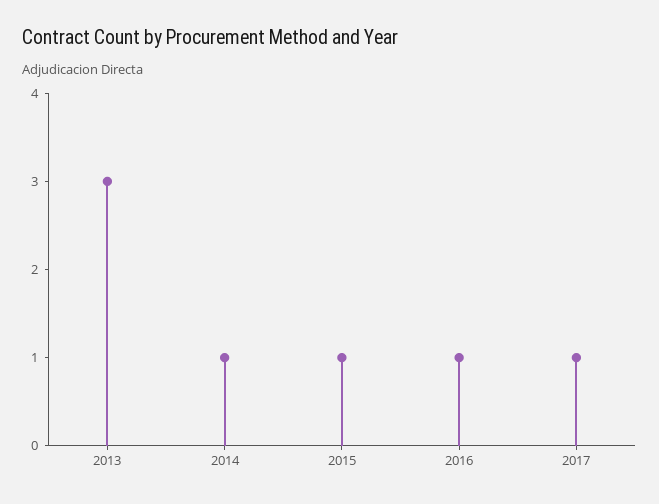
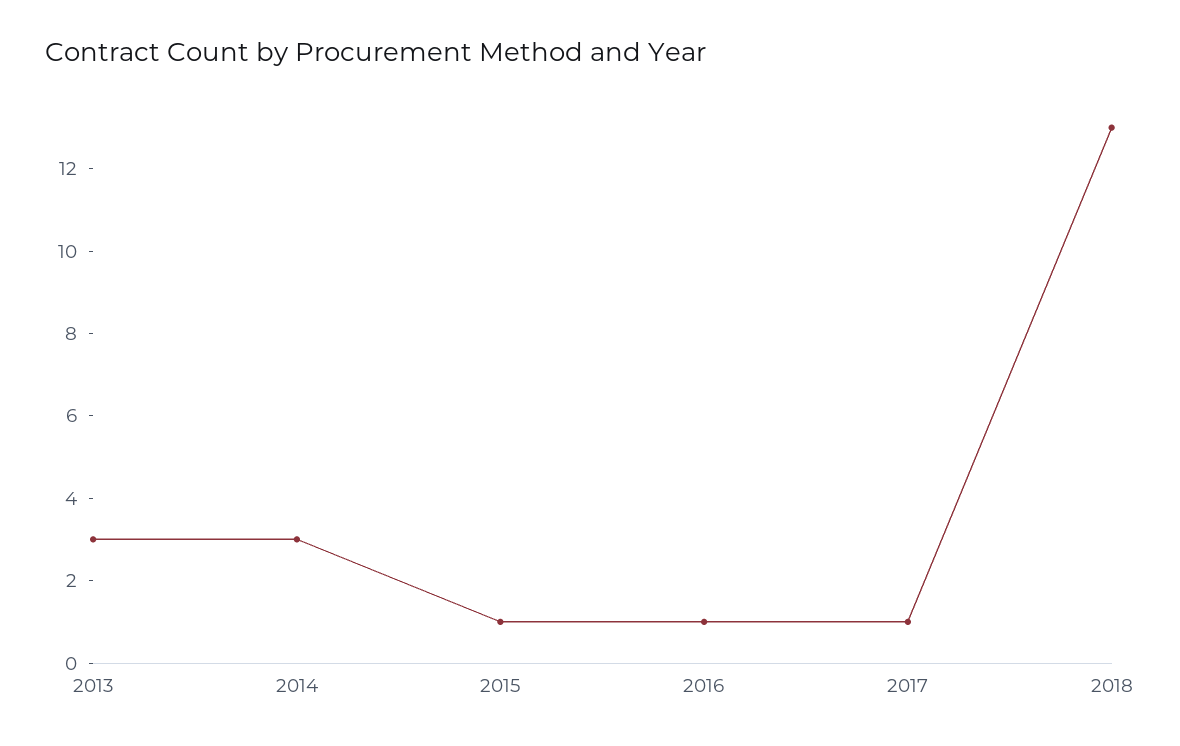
2014: 1 -> 3
2018: none -> 13

